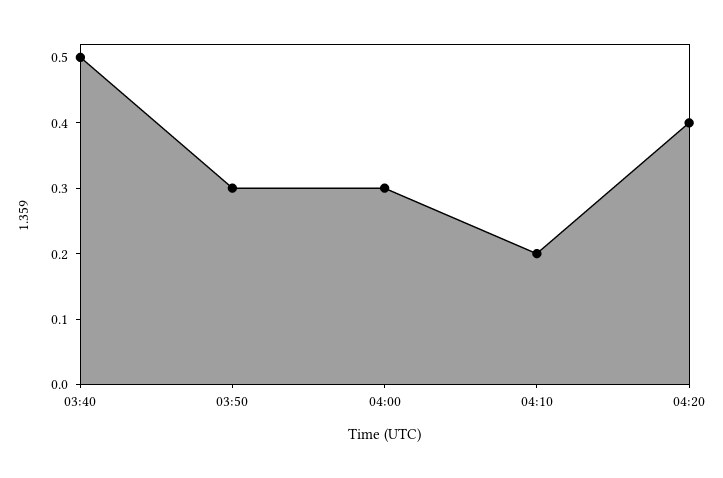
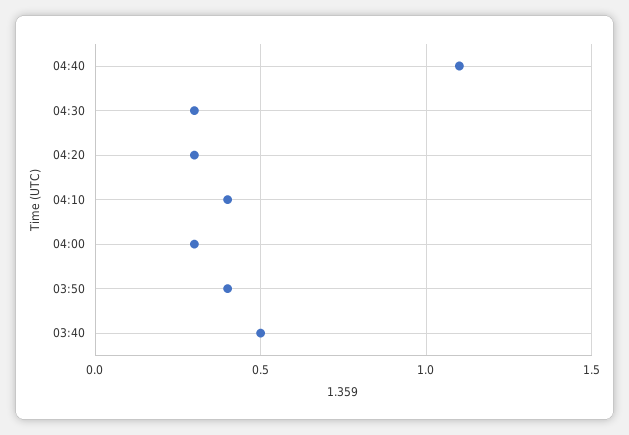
03:50: 0.3 -> 0.4
04:10: 0.2 -> 0.4
04:20: 0.4 -> 0.3
04:40: none -> 1.1
04:30: none -> 0.3

